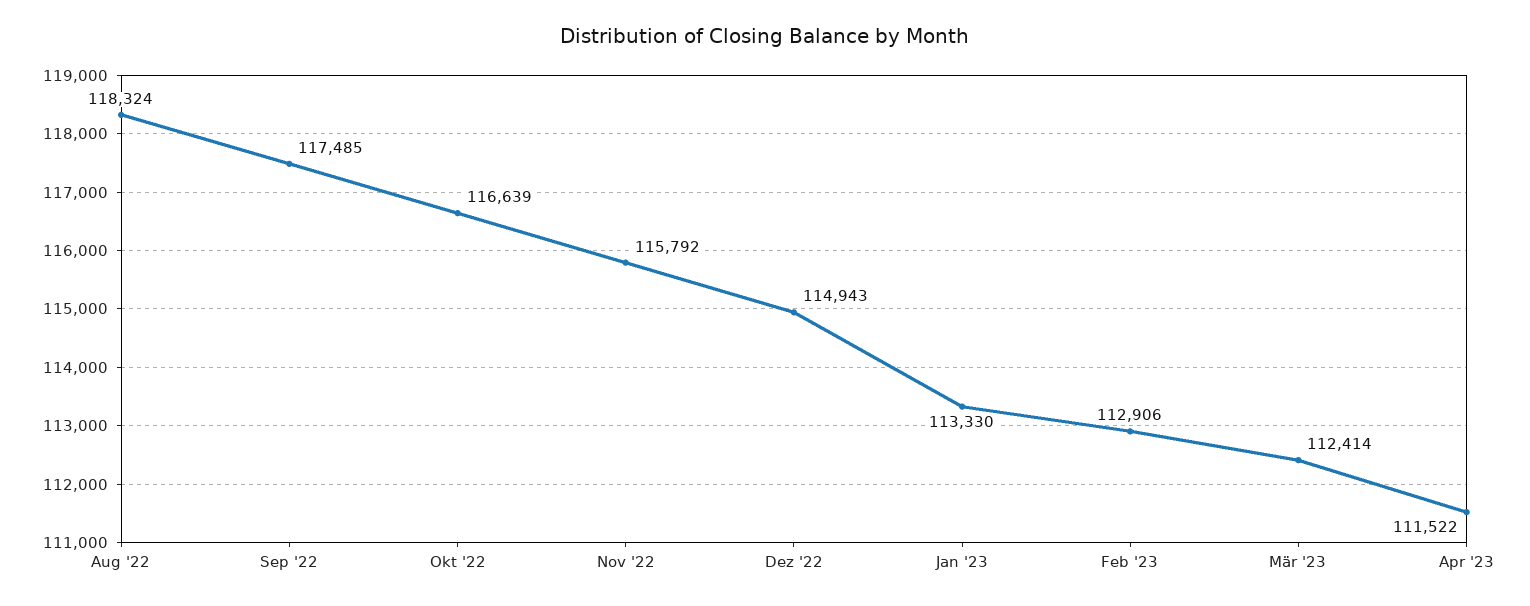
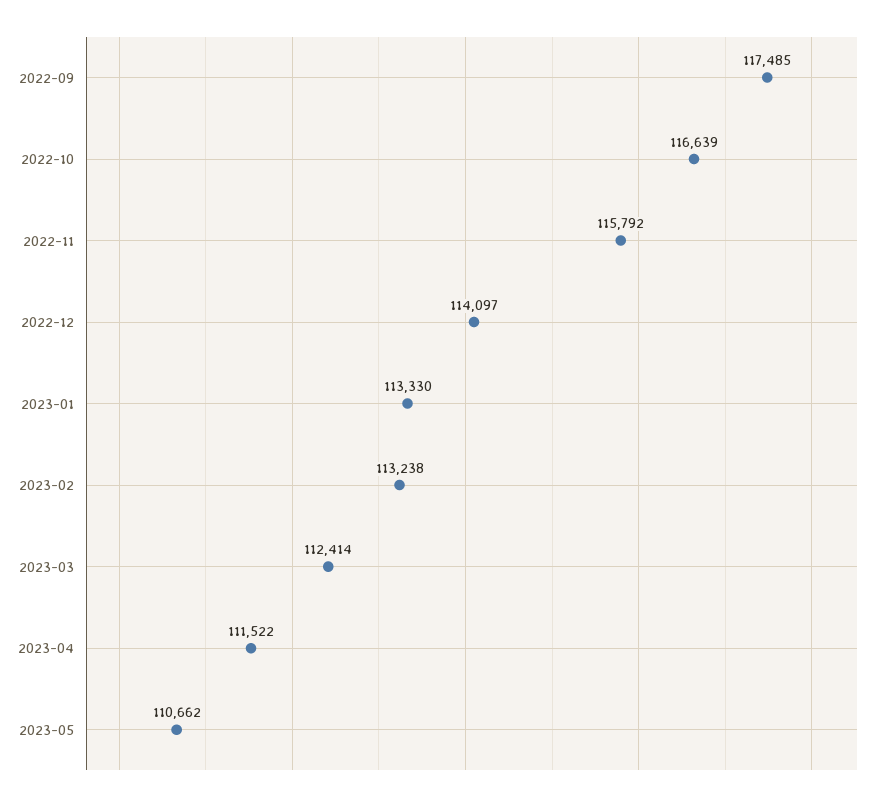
Aug '22: 118324 -> none
Dez '22: 114943 -> 114097
Feb '23: 112906 -> 113238
2023-05: none -> 110662

